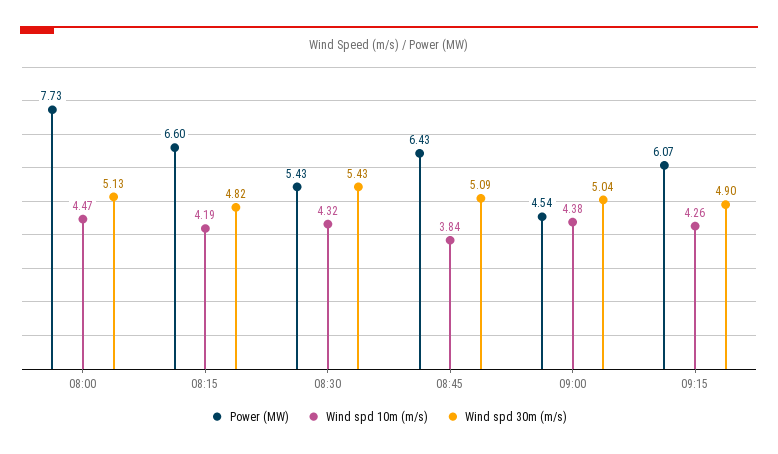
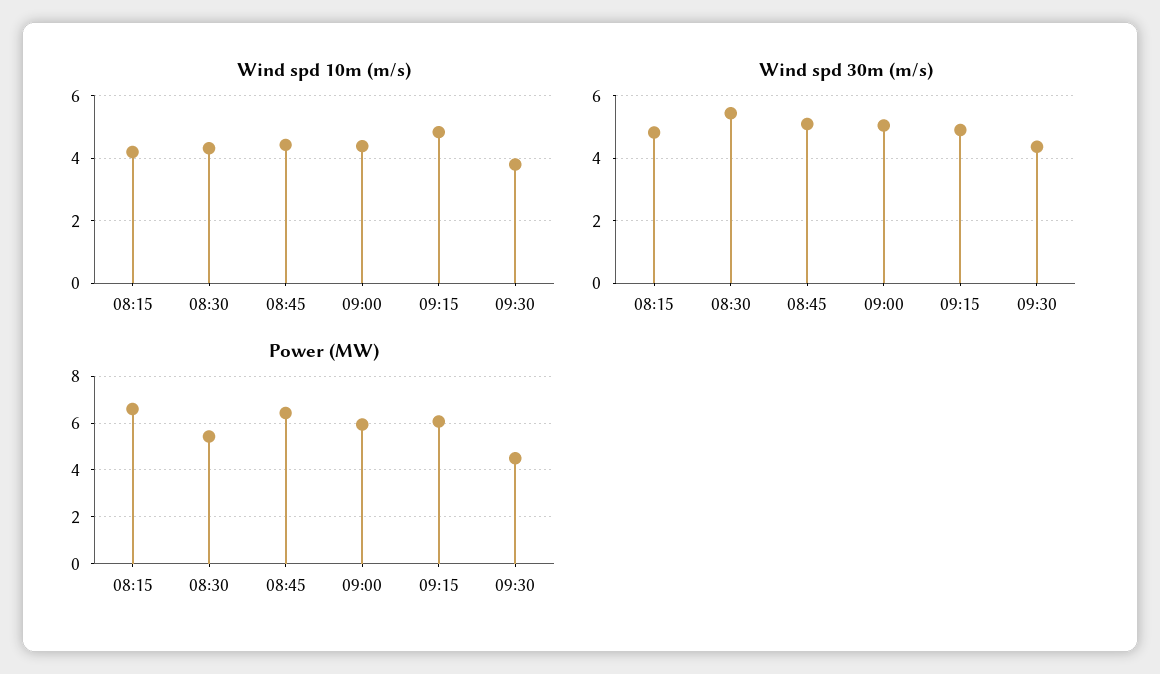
Power (MW), 08:00: 7.73 -> none
Wind spd 10m (m/s), 08:00: 4.47 -> none
Wind spd 30m (m/s), 08:00: 5.13 -> none
Wind spd 10m (m/s), 08:45: 3.84 -> 4.4
Power (MW), 09:00: 4.54 -> 6
Wind spd 10m (m/s), 09:15: 4.26 -> 4.8
Wind spd 10m (m/s), 09:30: none -> 3.8
Wind spd 30m (m/s), 09:30: none -> 4.4
Power (MW), 09:30: none -> 4.5

